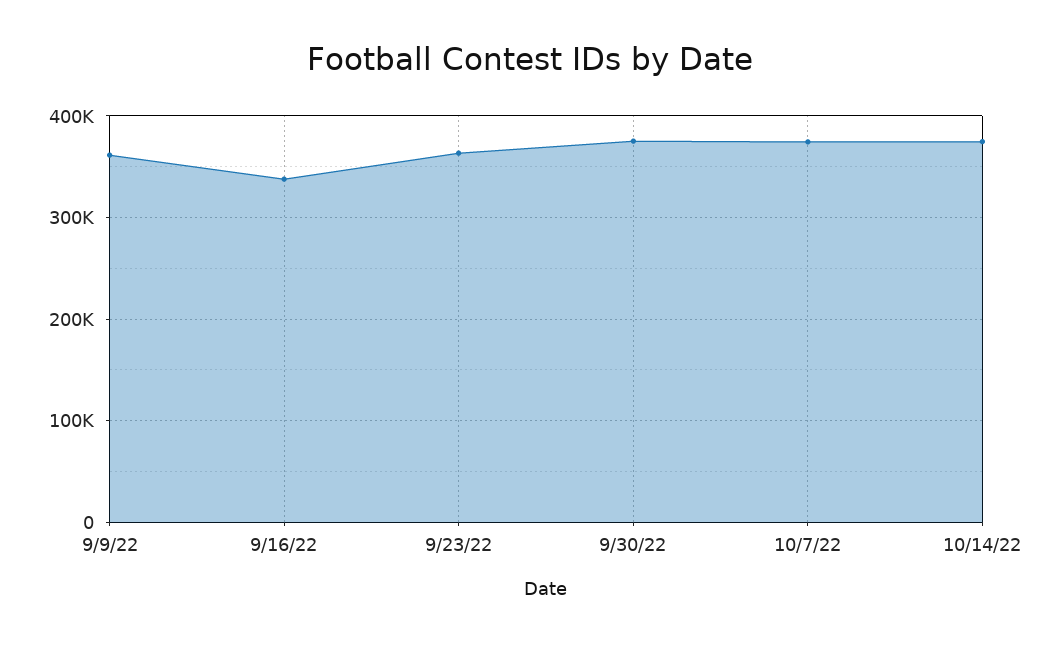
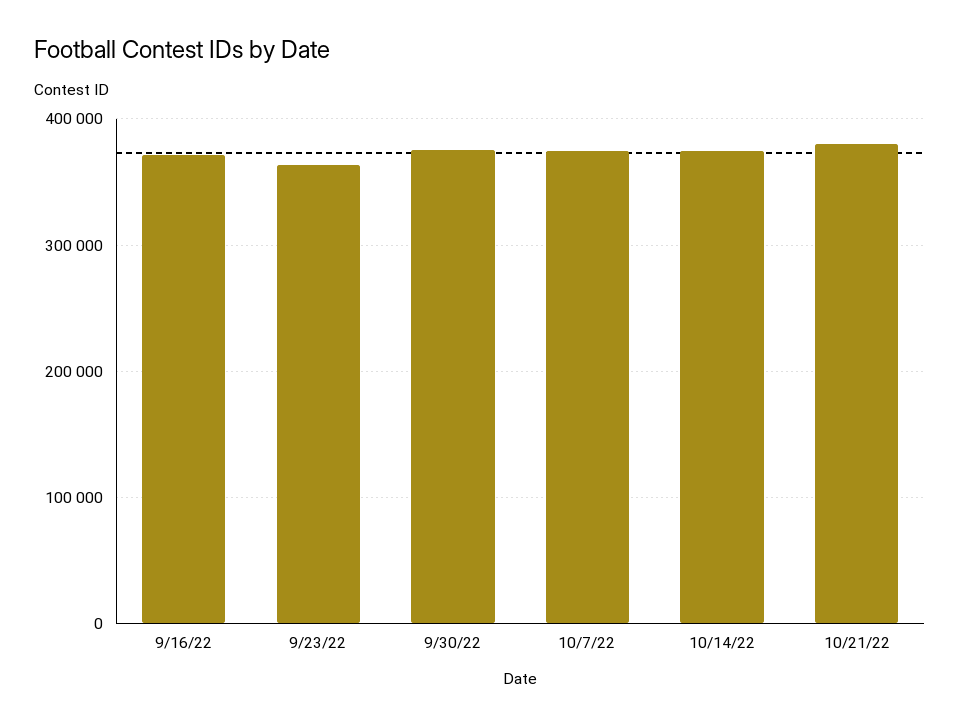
9/9/22: 360000 -> none
9/16/22: 340000 -> 370000
10/21/22: none -> 380000

